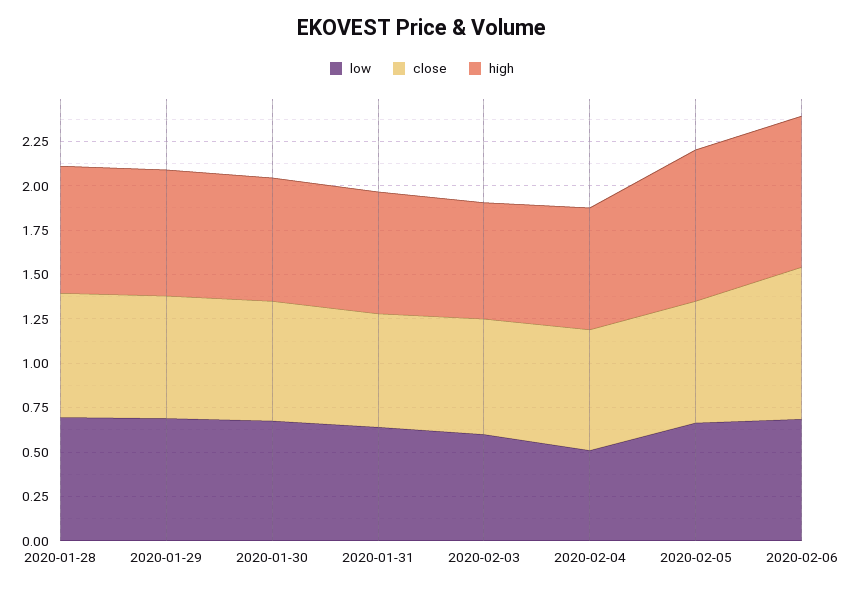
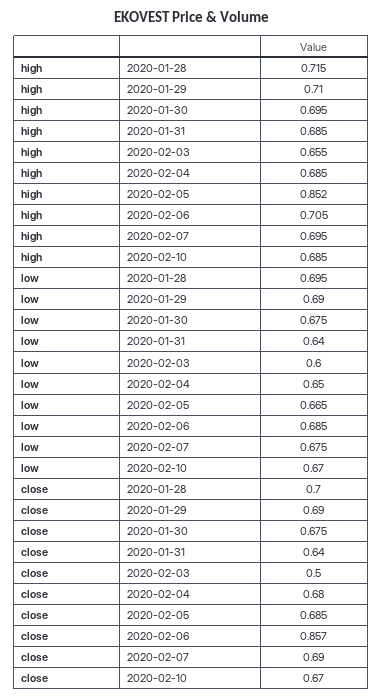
close, 2020-02-03: 0.65 -> 0.5
low, 2020-02-04: 0.5 -> 0.65
high, 2020-02-06: 0.85 -> 0.705
high, 2020-02-07: none -> 0.695
high, 2020-02-10: none -> 0.685
low, 2020-02-07: none -> 0.675
low, 2020-02-10: none -> 0.67
close, 2020-02-07: none -> 0.69
close, 2020-02-10: none -> 0.67

